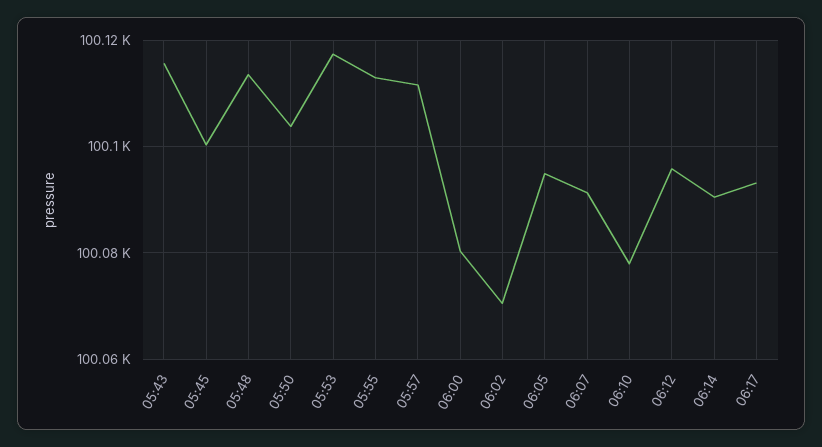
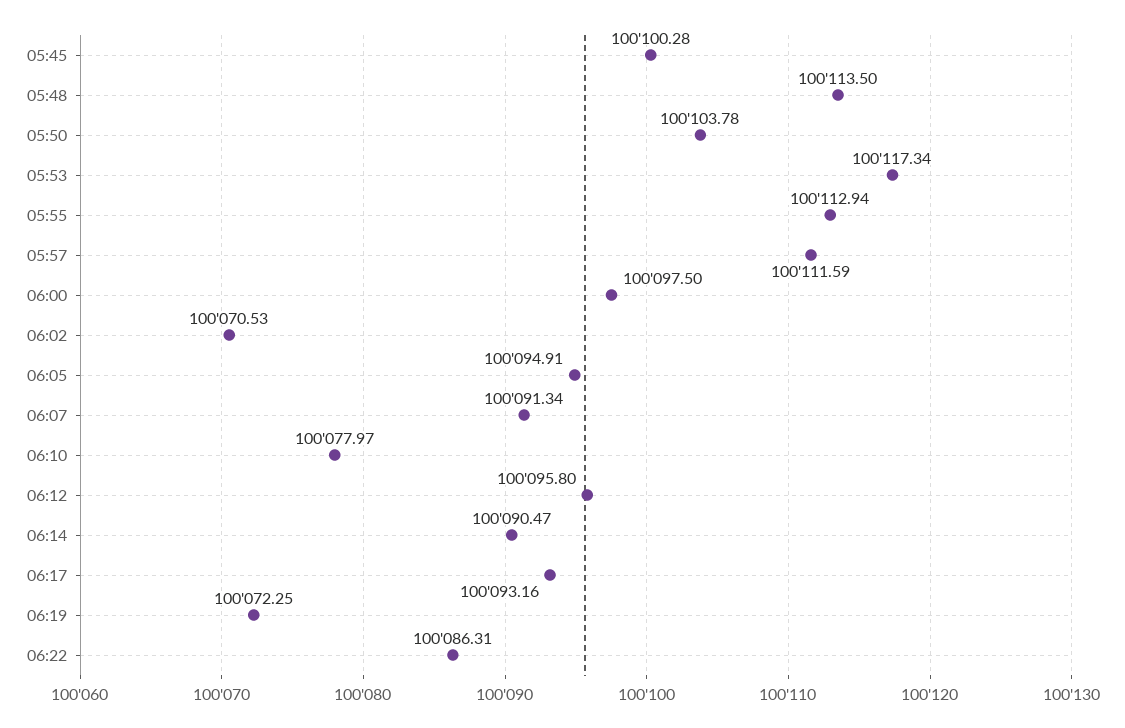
05:43: 100116 -> none
06:00: 100080 -> 100097.5
06:19: none -> 100072.25
06:22: none -> 100086.31

